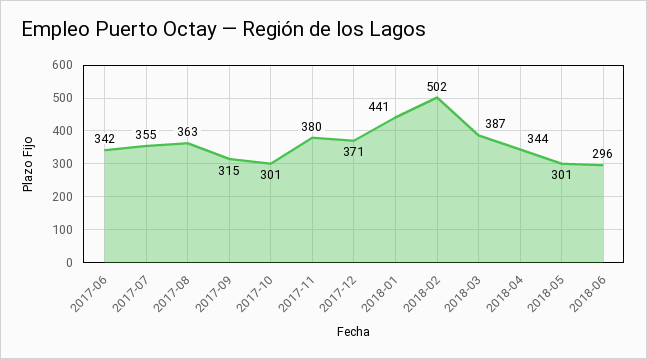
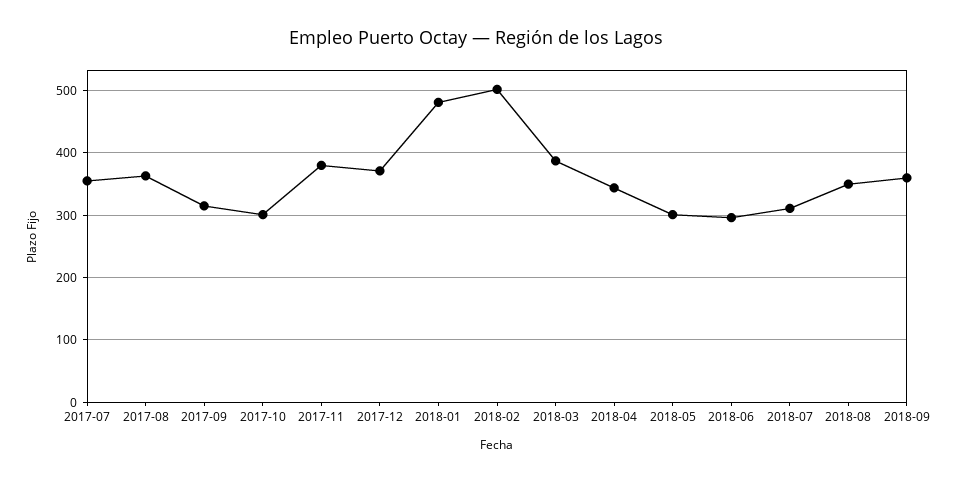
2017-06: 342 -> none
2018-01: 441 -> 480
2018-07: none -> 310
2018-08: none -> 350
2018-09: none -> 360

